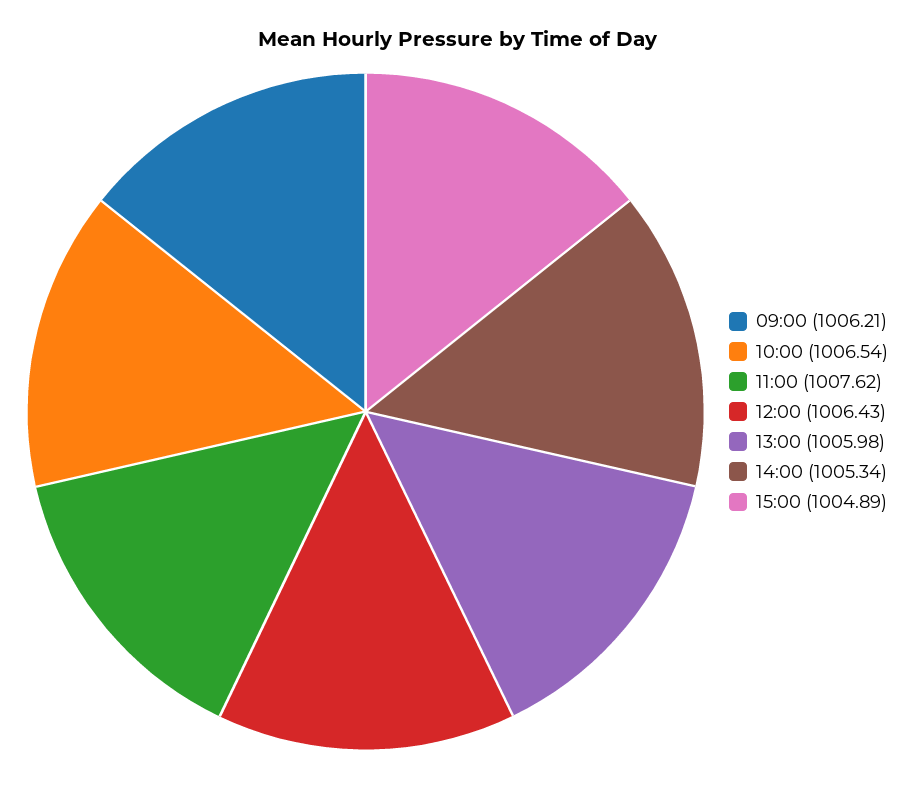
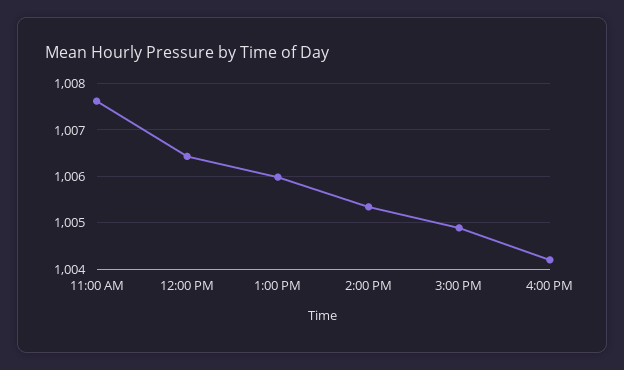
09:00: 1006.21 -> none
10:00: 1006.54 -> none
4:00 PM: none -> 1004.2

